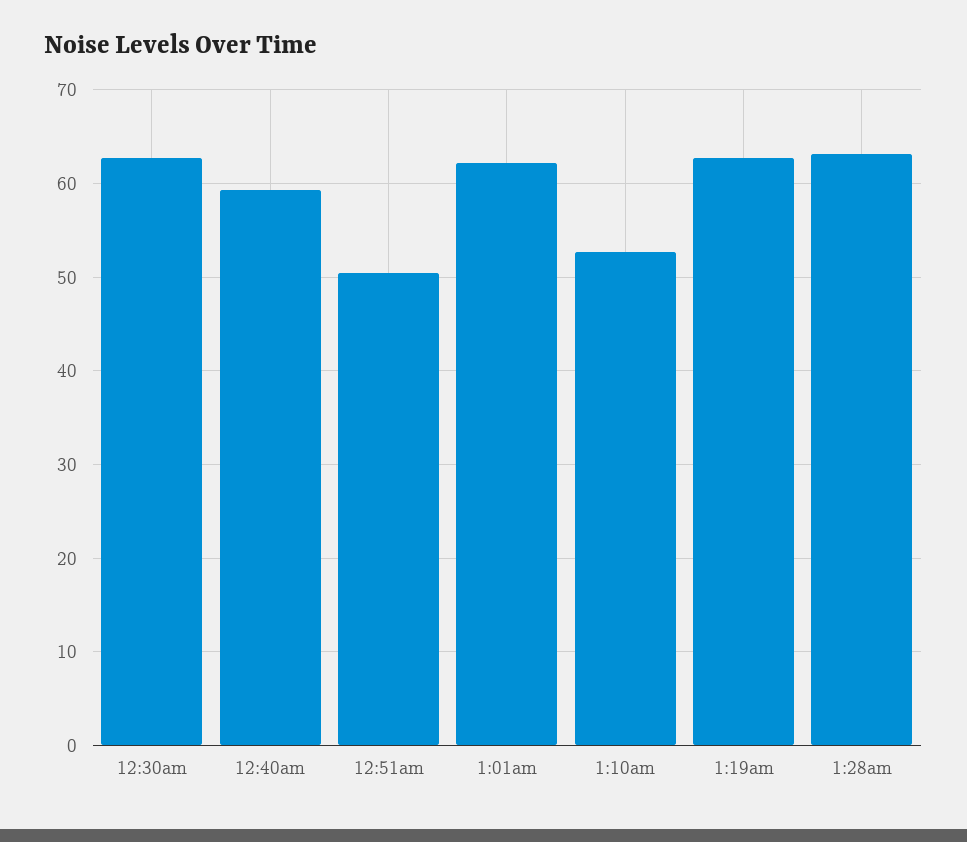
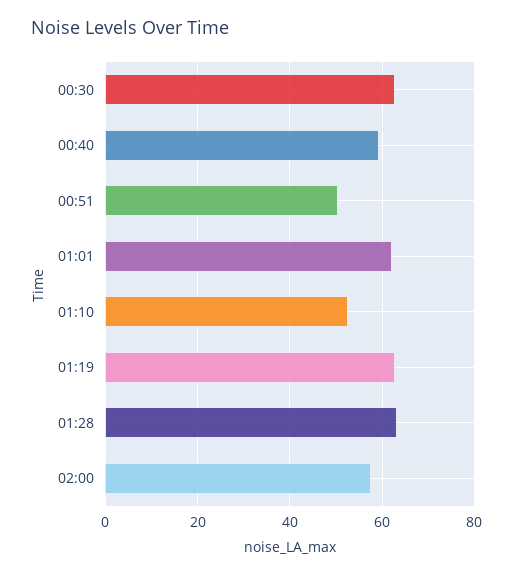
02:00: none -> 58

